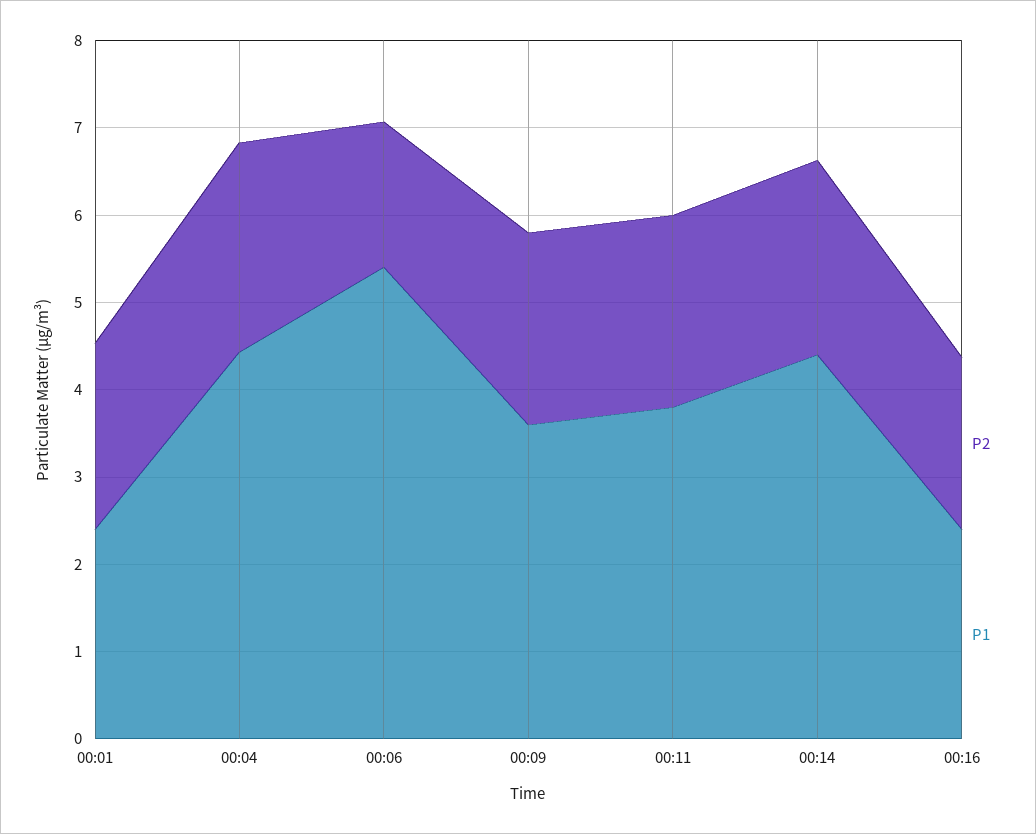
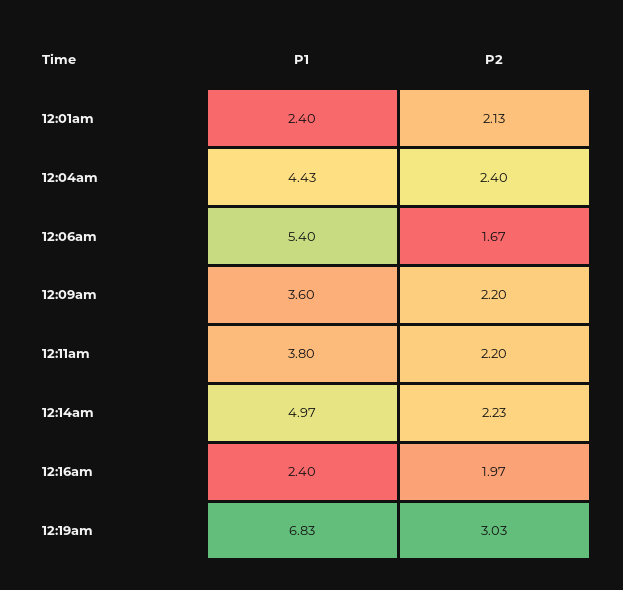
P1, 00:14: 4.4 -> 4.97
P1, 12:19am: none -> 6.83
P2, 12:19am: none -> 3.03

